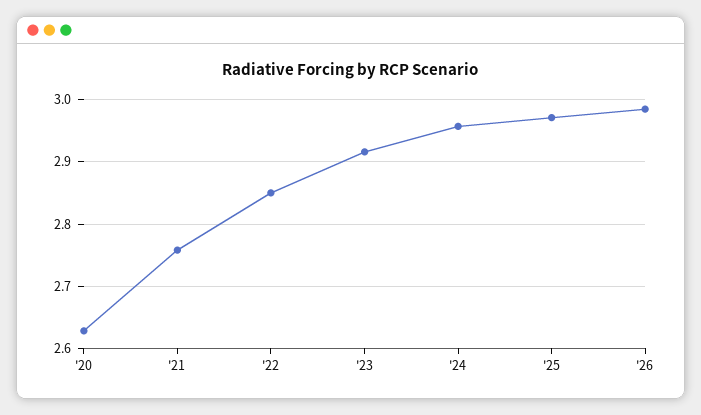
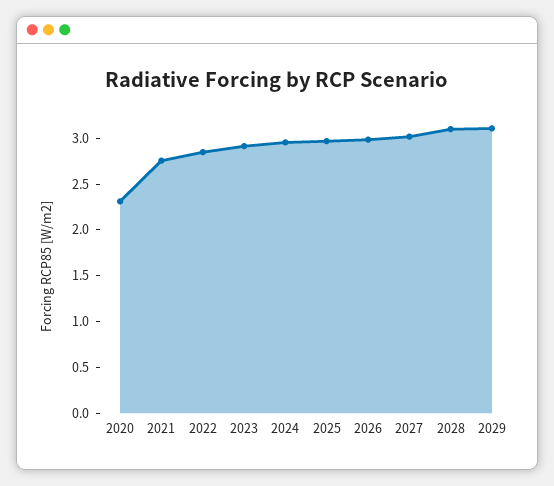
'20: 2.63 -> 2.3
2027: none -> 3
2028: none -> 3.1
2029: none -> 3.1

